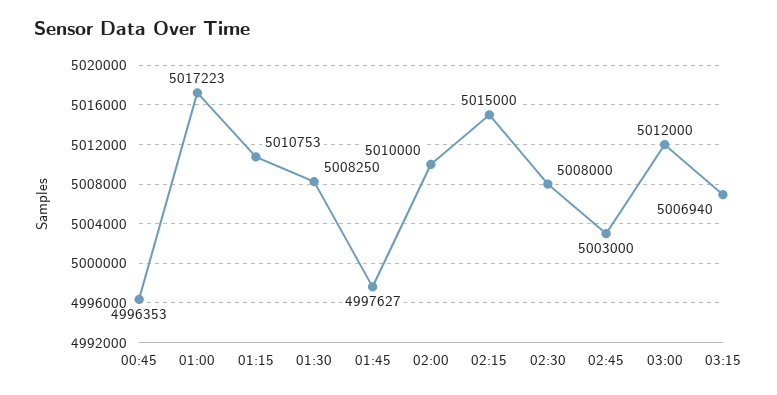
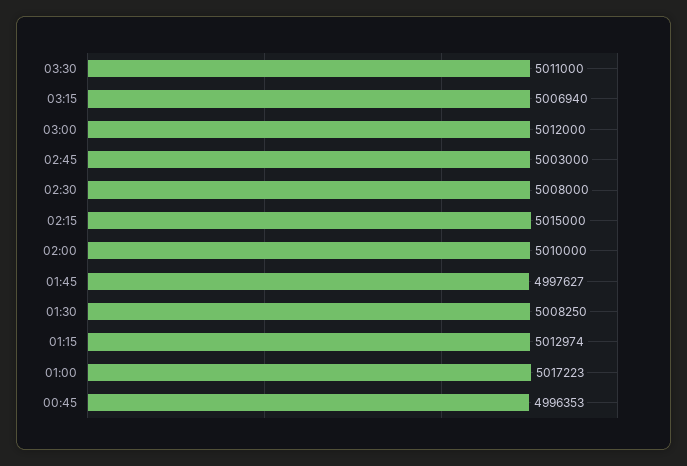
01:15: 5010753 -> 5012974
03:30: none -> 5011000

